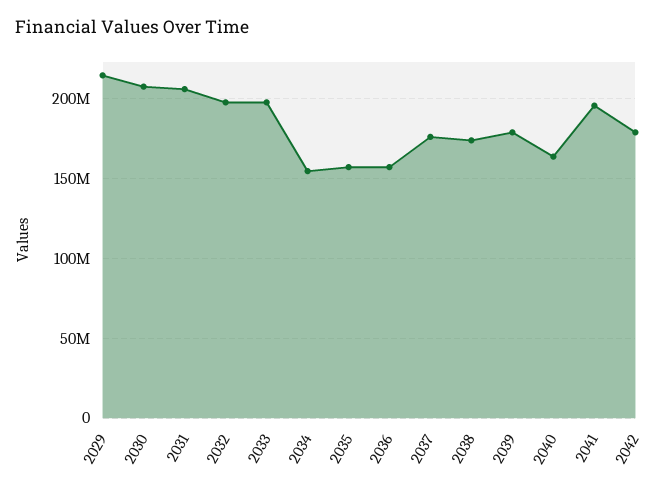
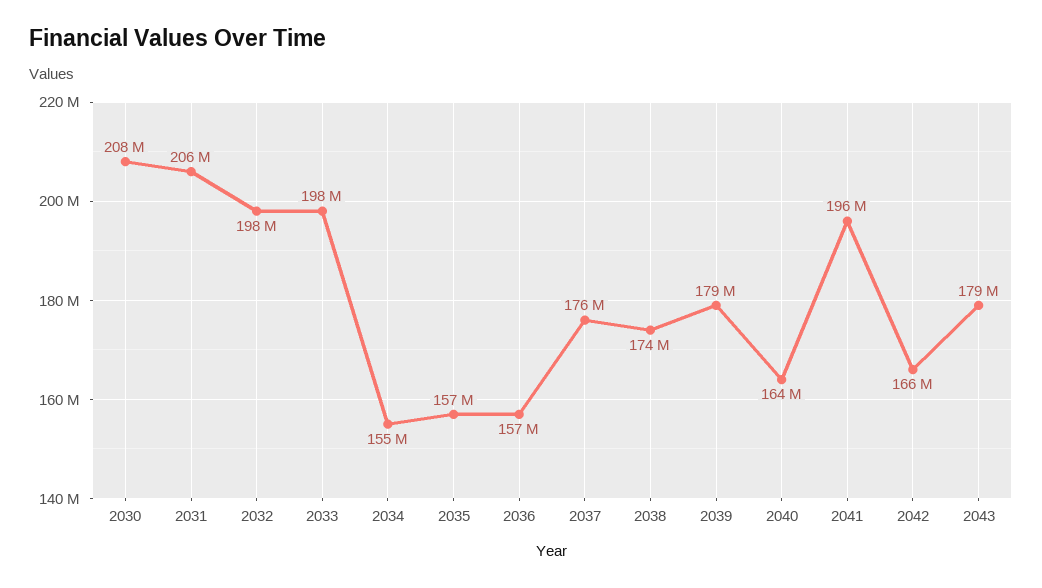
2029: 215000000 -> none
2042: 180000000 -> 166000000
2043: none -> 179000000

